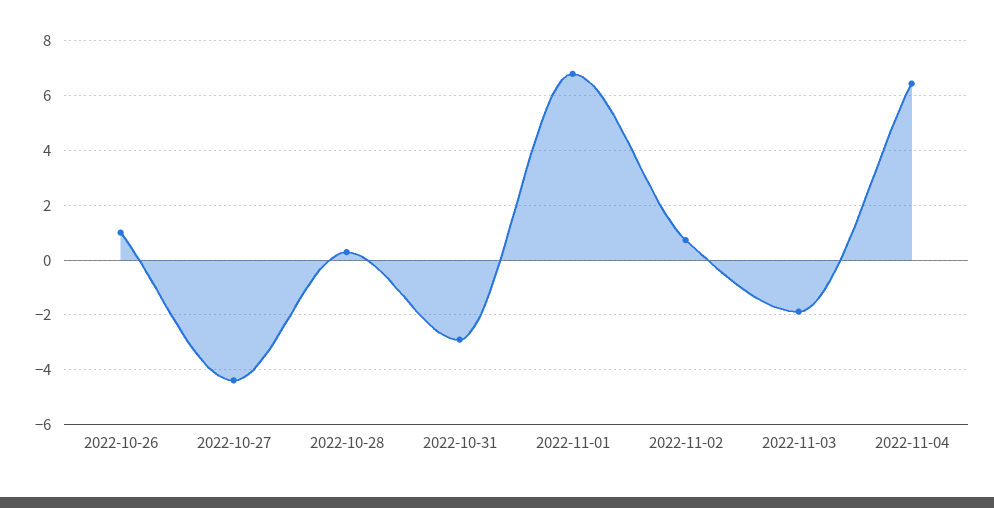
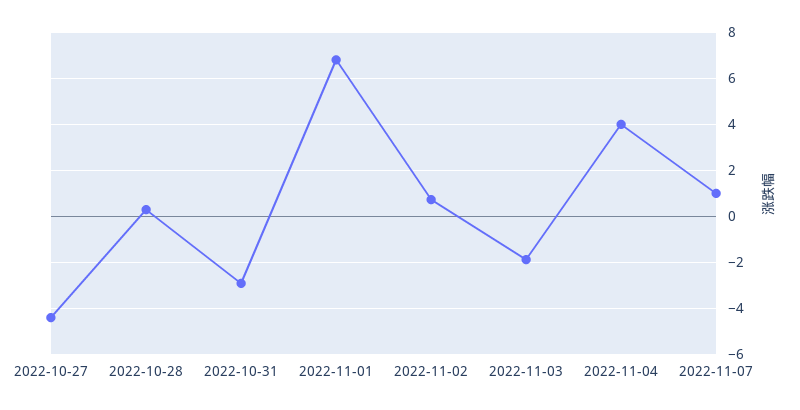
2022-10-26: 1 -> none
2022-11-04: 6.5 -> 4
2022-11-07: none -> 1

